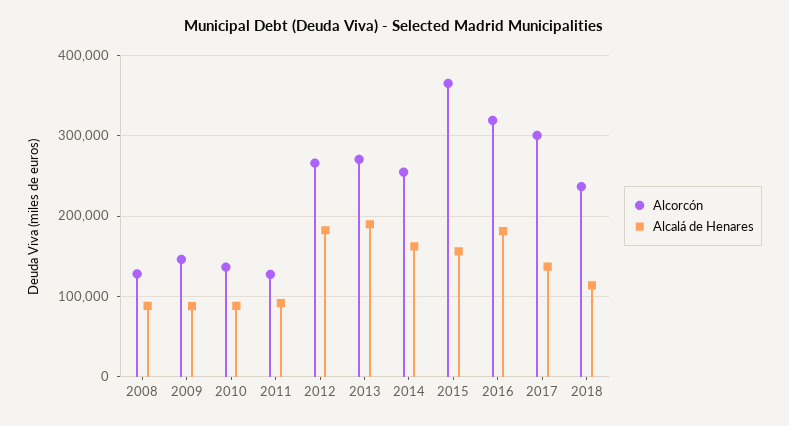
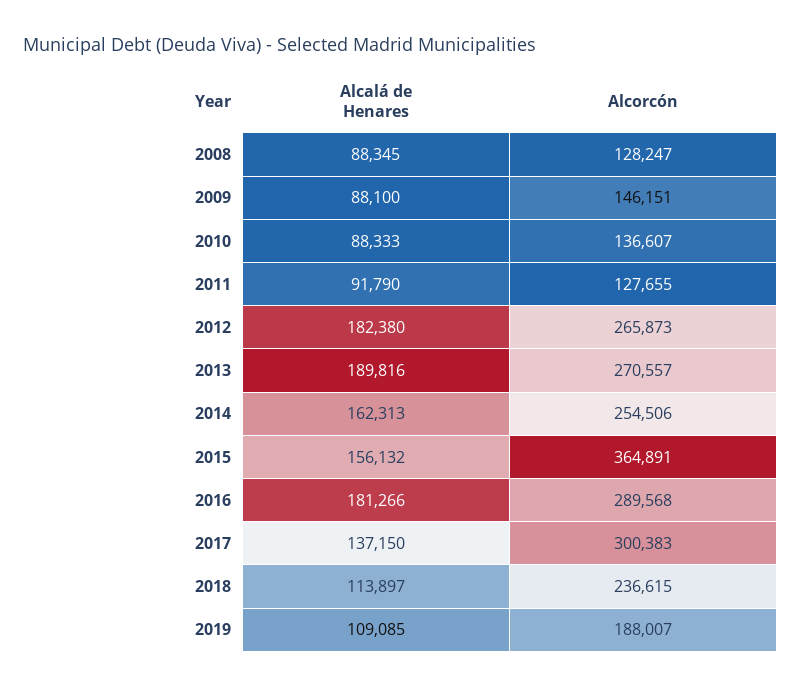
Alcorcón, 2016: 320000 -> 289568
Alcalá de Henares, 2019: none -> 109085
Alcorcón, 2019: none -> 188007

